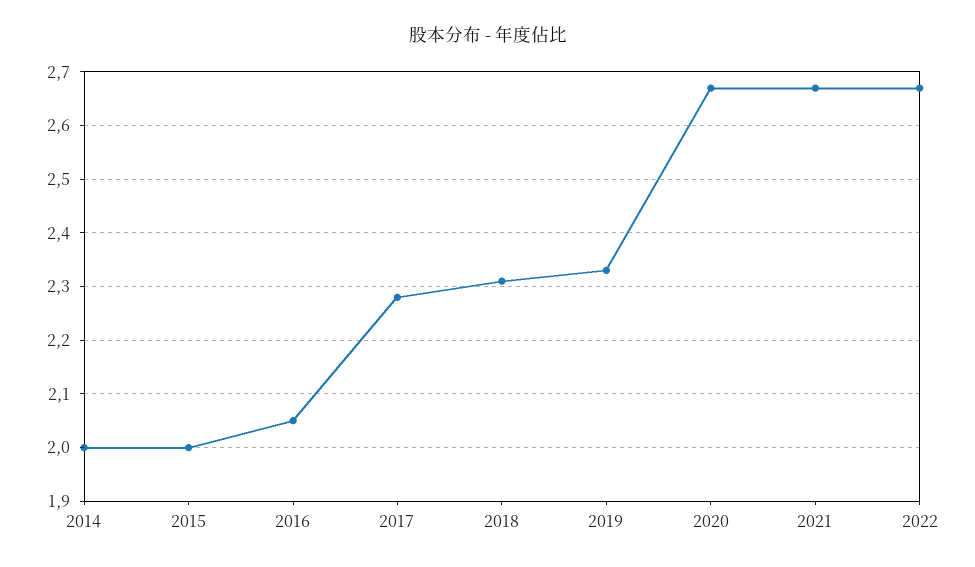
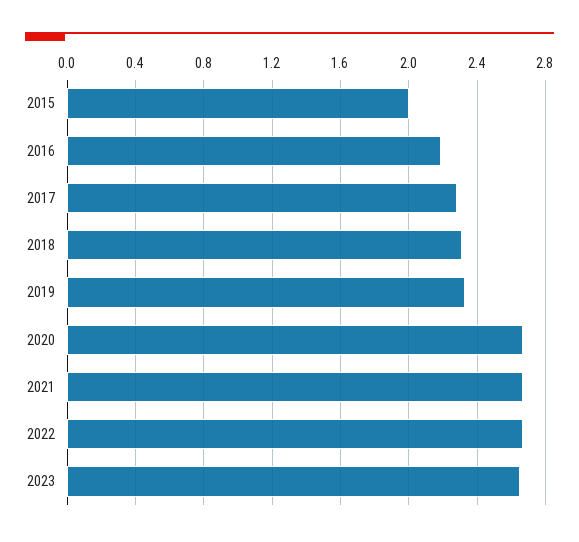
2014: 2 -> none
2016: 2.05 -> 2.2
2023: none -> 2.65

